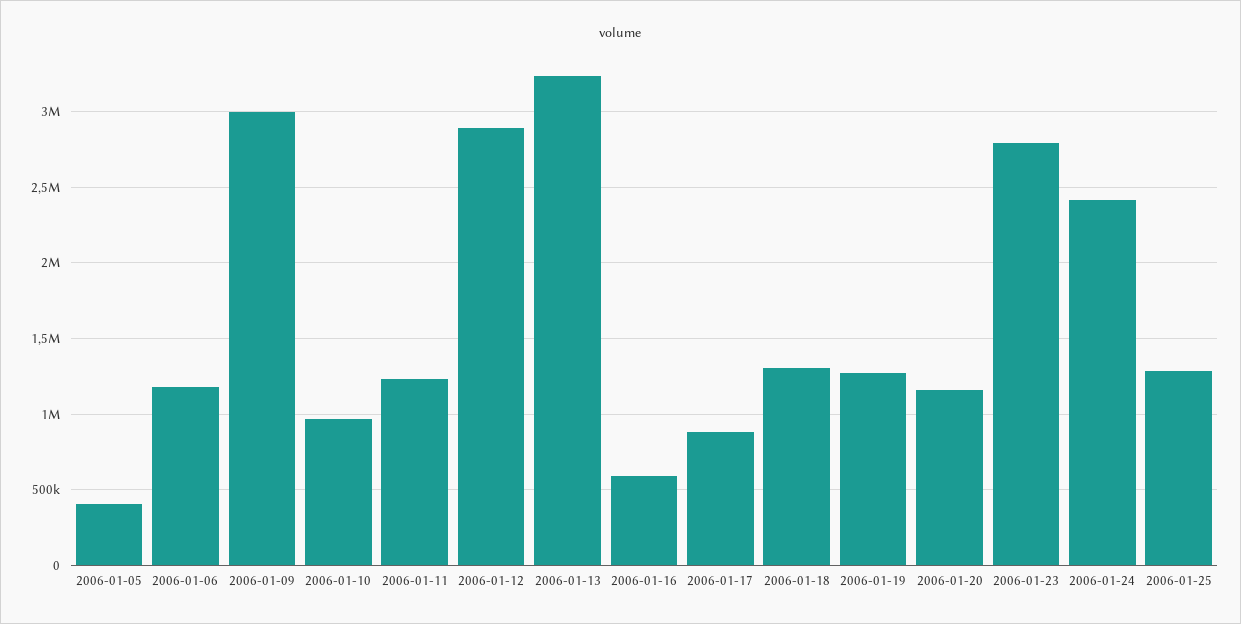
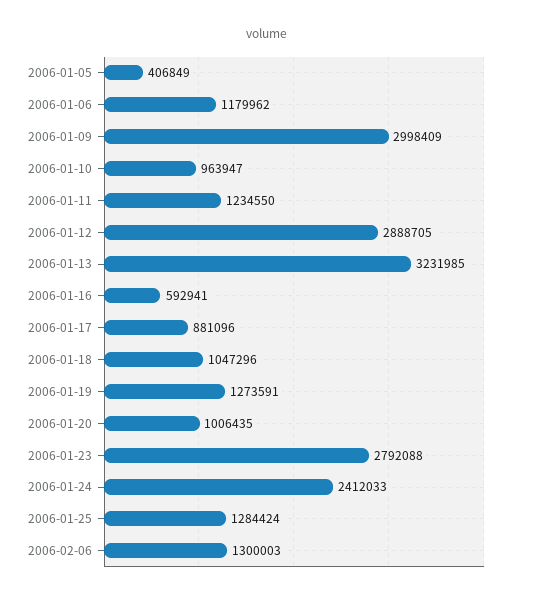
2006-01-18: 1300000 -> 1047296
2006-01-20: 1150000 -> 1006435
2006-02-06: none -> 1300003

